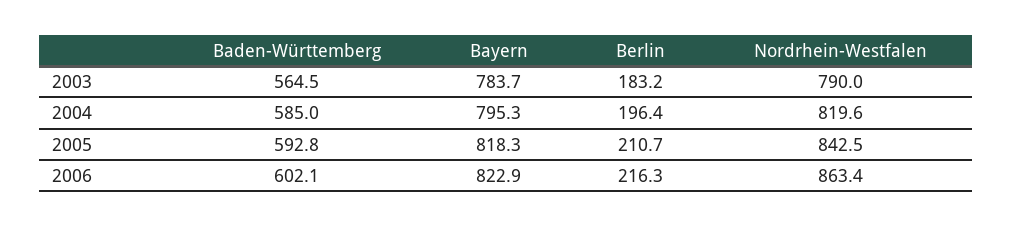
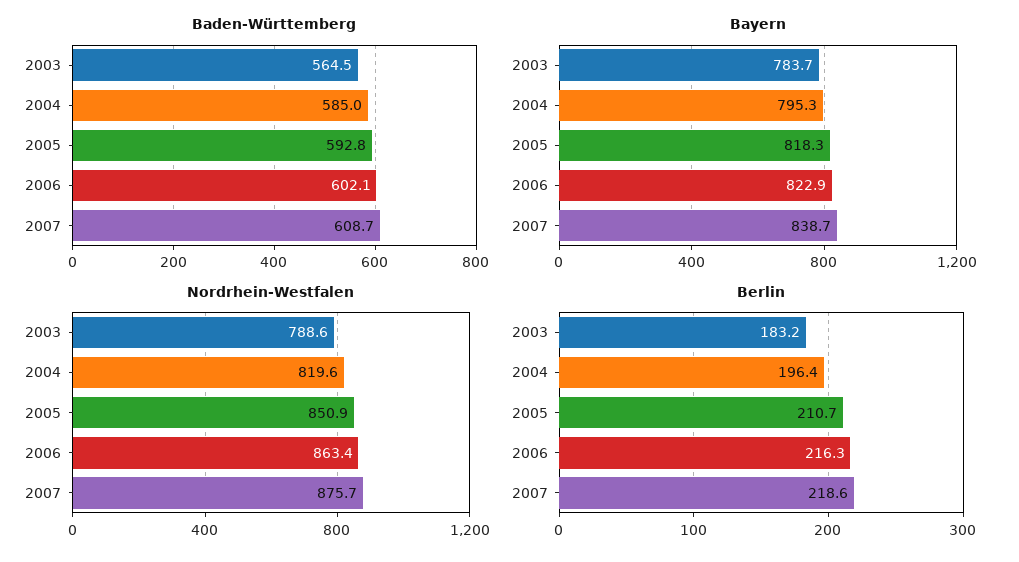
Nordrhein-Westfalen, 2003: 790 -> 788.6
Nordrhein-Westfalen, 2005: 842.5 -> 850.9
Baden-Württemberg, 2007: none -> 608.7
Bayern, 2007: none -> 838.7
Nordrhein-Westfalen, 2007: none -> 875.7
Berlin, 2007: none -> 218.6

